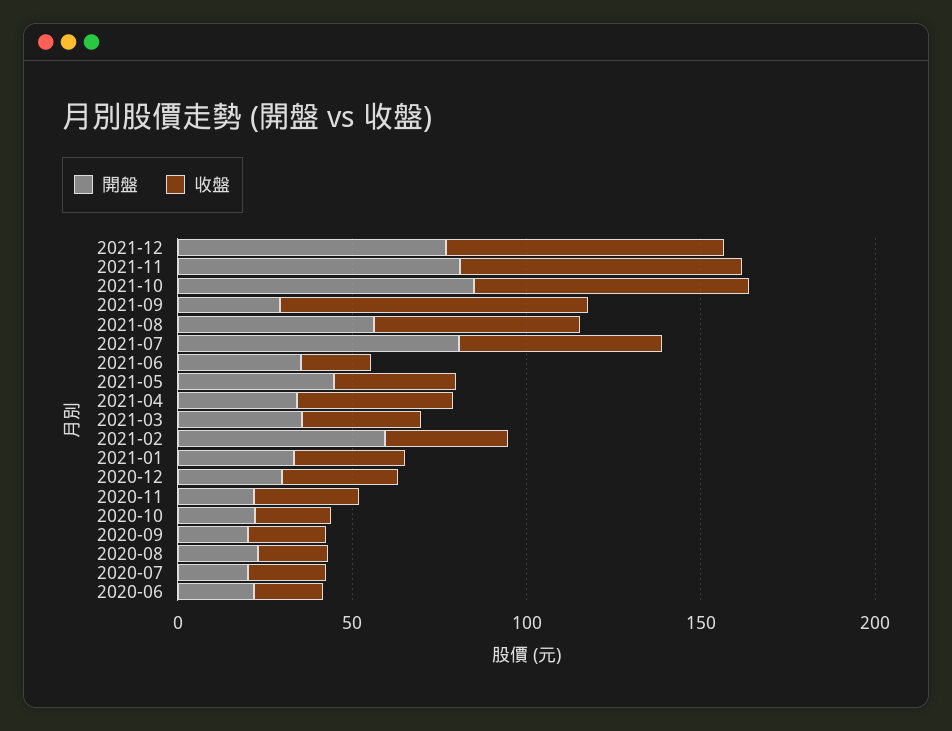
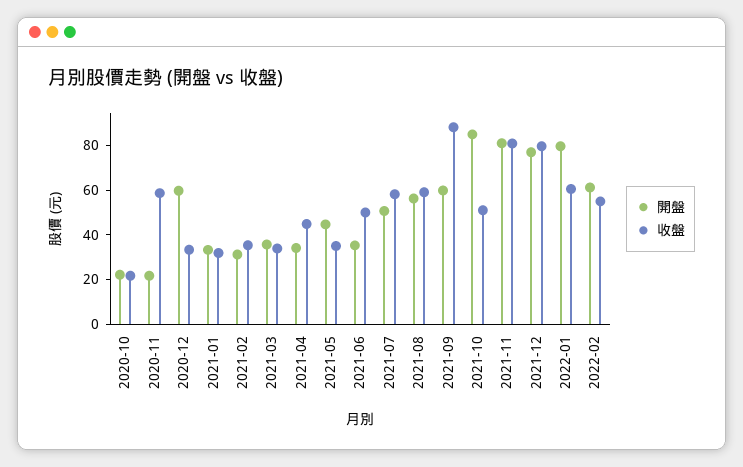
收盤, 2021-10: 80 -> 50
開盤, 2021-09: 30 -> 60
開盤, 2021-07: 80 -> 50
收盤, 2021-06: 20 -> 50
開盤, 2021-02: 60 -> 30
開盤, 2020-12: 30 -> 60
收盤, 2020-11: 30 -> 60
開盤, 2020-09: 20 -> none
收盤, 2020-09: 20 -> none
開盤, 2020-08: 20 -> none
收盤, 2020-08: 20 -> none
開盤, 2020-07: 20 -> none
收盤, 2020-07: 20 -> none
開盤, 2020-06: 20 -> none
收盤, 2020-06: 20 -> none
開盤, 2022-01: none -> 80
收盤, 2022-01: none -> 60
開盤, 2022-02: none -> 60
收盤, 2022-02: none -> 55

